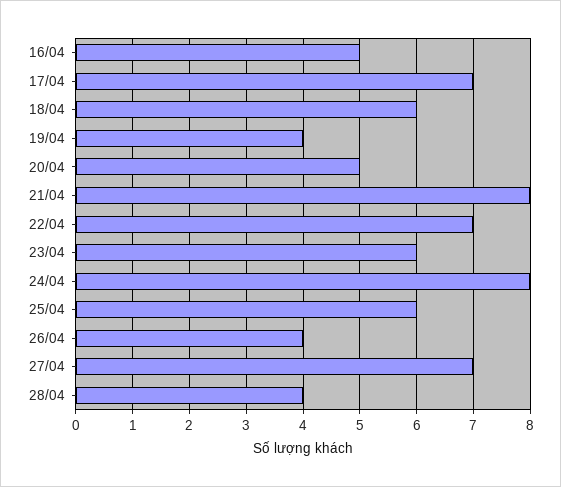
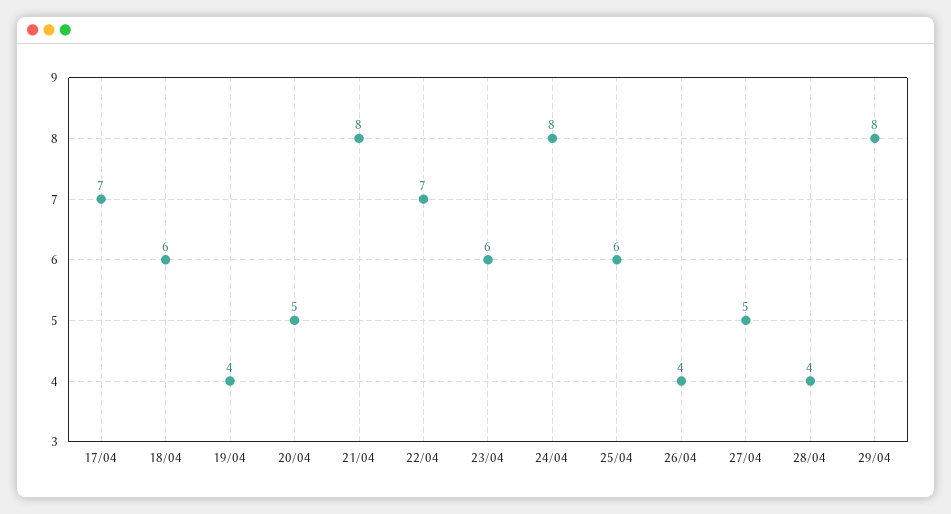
16/04: 5 -> none
27/04: 7 -> 5
29/04: none -> 8

